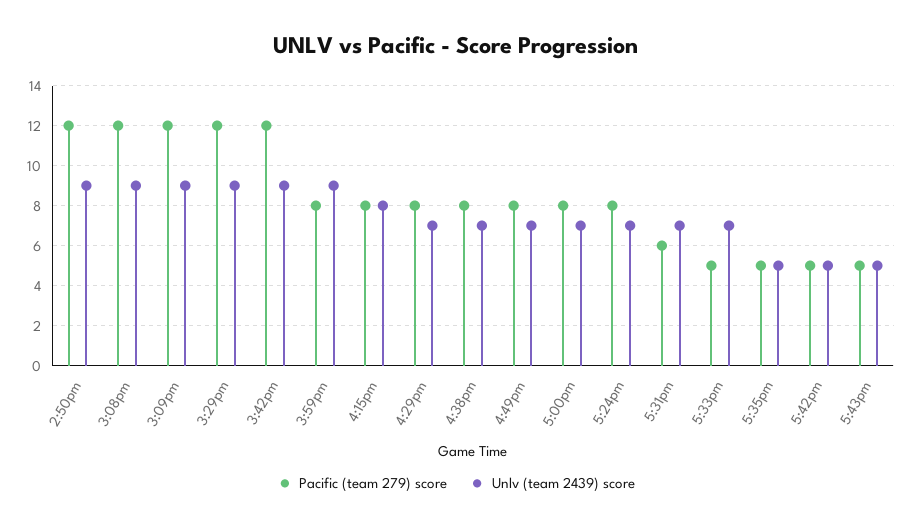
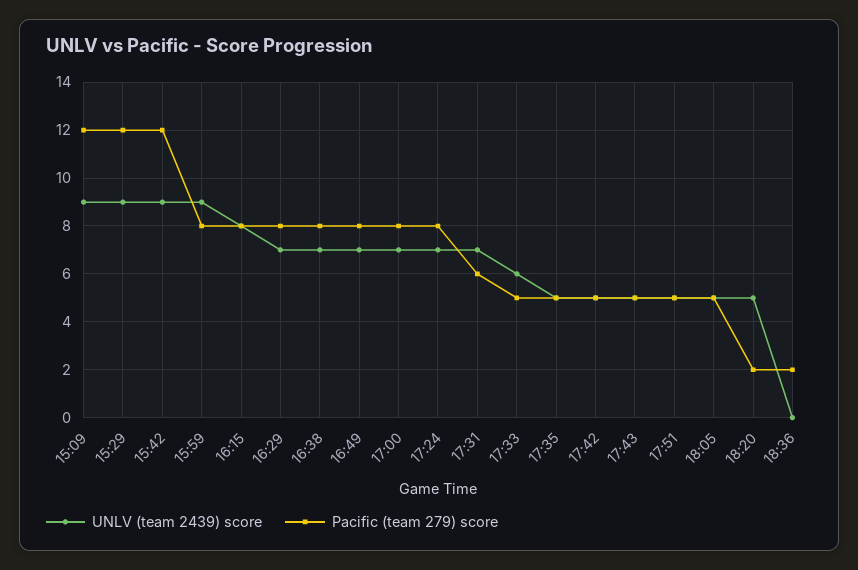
Pacific (team 279) score, 2:50pm: 12 -> none
Unlv (team 2439) score, 2:50pm: 9 -> none
Pacific (team 279) score, 3:08pm: 12 -> none
Unlv (team 2439) score, 3:08pm: 9 -> none
Unlv (team 2439) score, 5:33pm: 7 -> 6
Unlv (team 2439) score, 17:51: none -> 5
Pacific (team 279) score, 17:51: none -> 5
Unlv (team 2439) score, 18:05: none -> 5
Pacific (team 279) score, 18:05: none -> 5
Unlv (team 2439) score, 18:20: none -> 5
Pacific (team 279) score, 18:20: none -> 2
Unlv (team 2439) score, 18:36: none -> 0
Pacific (team 279) score, 18:36: none -> 2

